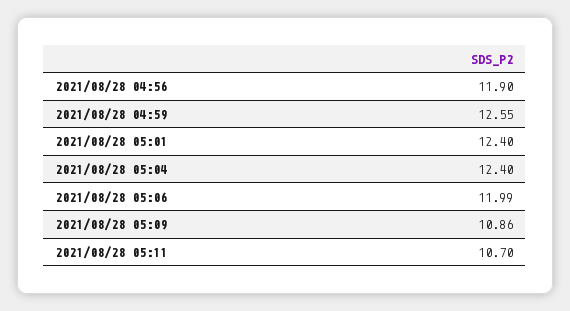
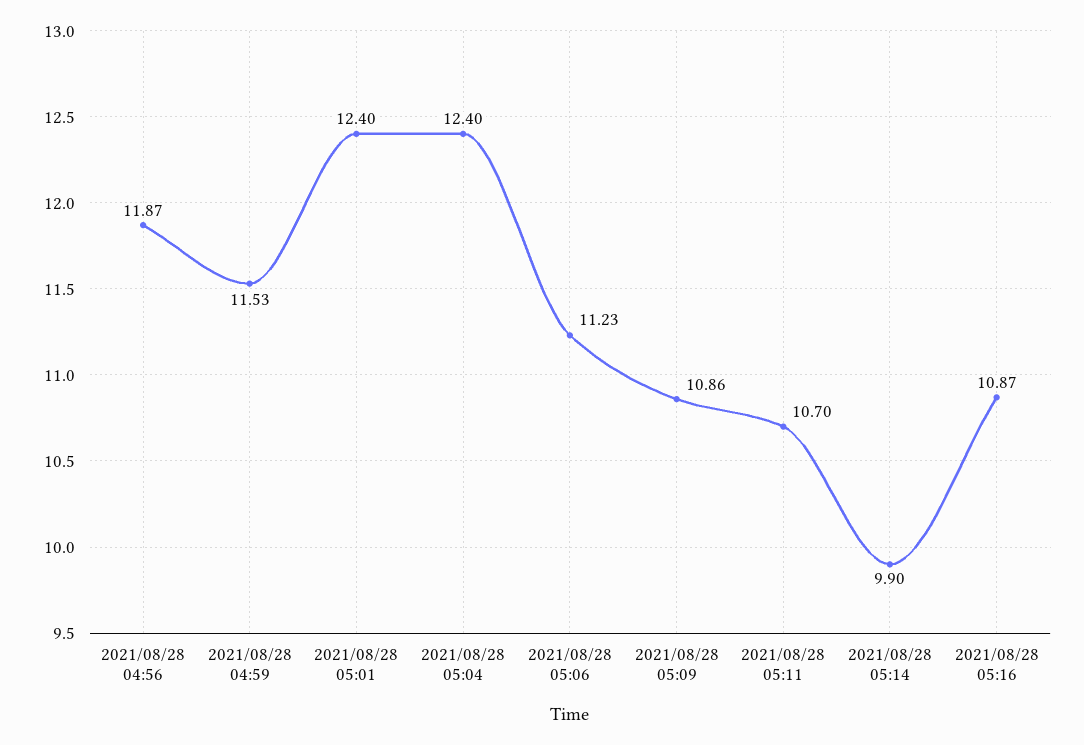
2021/08/28 04:56: 11.9 -> 11.87
2021/08/28 04:59: 12.55 -> 11.53
2021/08/28 05:06: 11.99 -> 11.23
2021/08/28 05:14: none -> 9.9
2021/08/28 05:16: none -> 10.87

